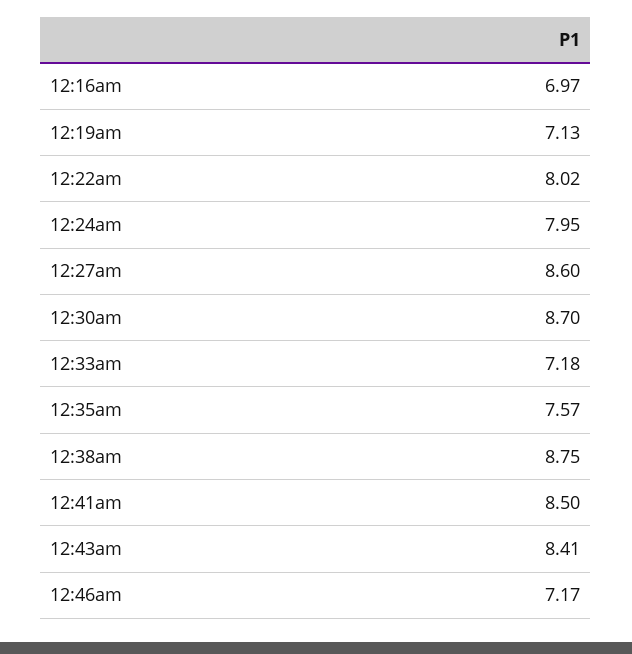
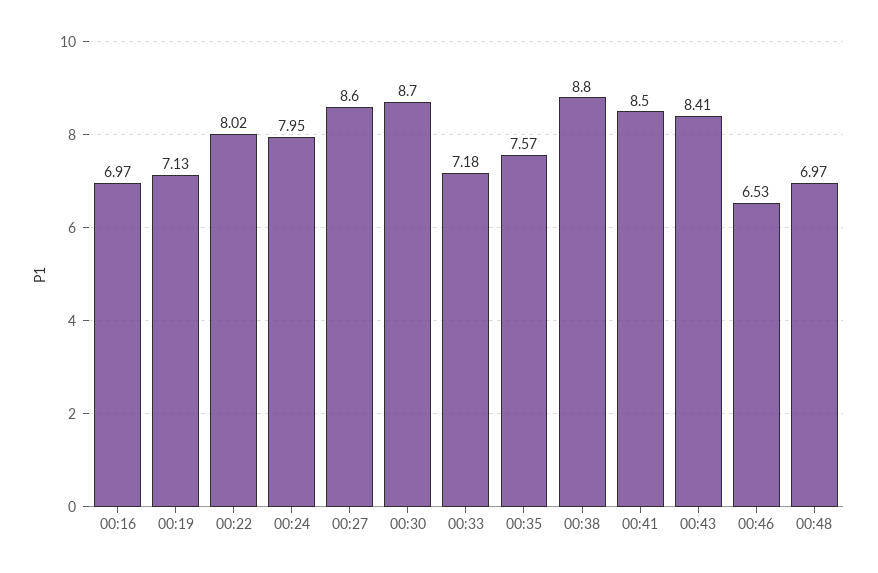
12:38am: 8.75 -> 8.8
12:46am: 7.17 -> 6.53
00:48: none -> 6.97

